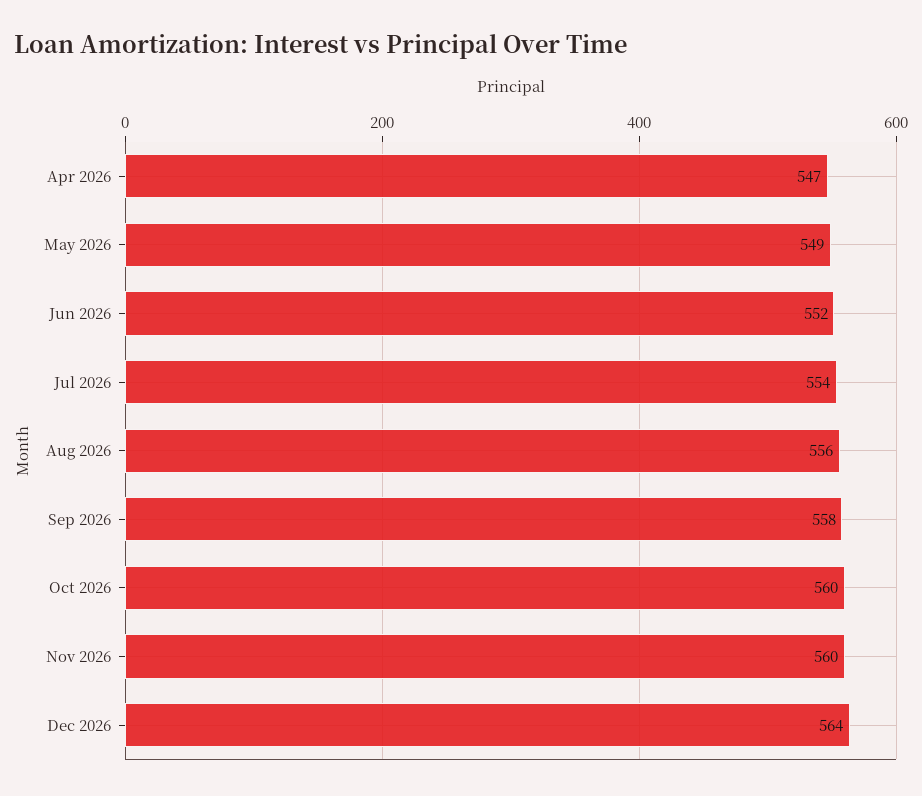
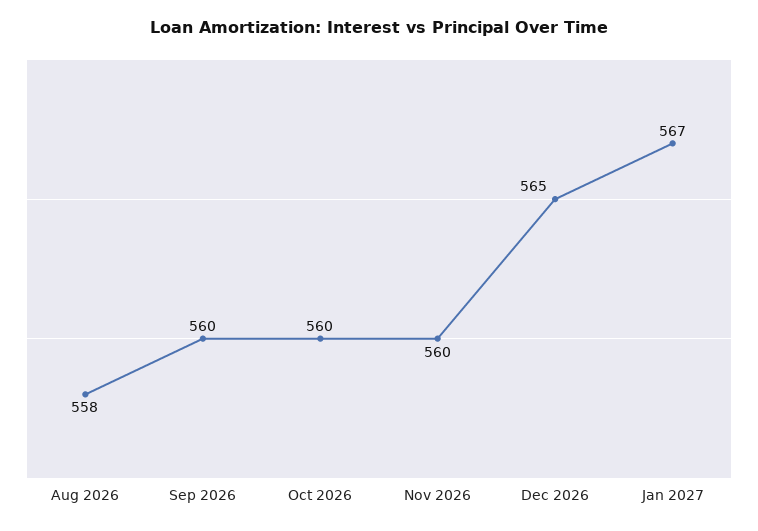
Apr 2026: 547 -> none
May 2026: 549 -> none
Jun 2026: 552 -> none
Jul 2026: 554 -> none
Aug 2026: 556 -> 558
Sep 2026: 558 -> 560
Dec 2026: 564 -> 565
Jan 2027: none -> 567

